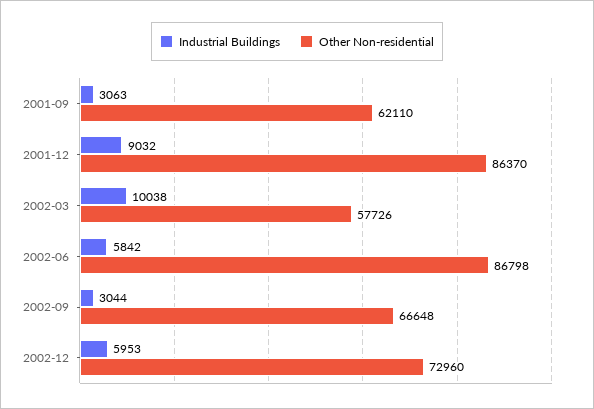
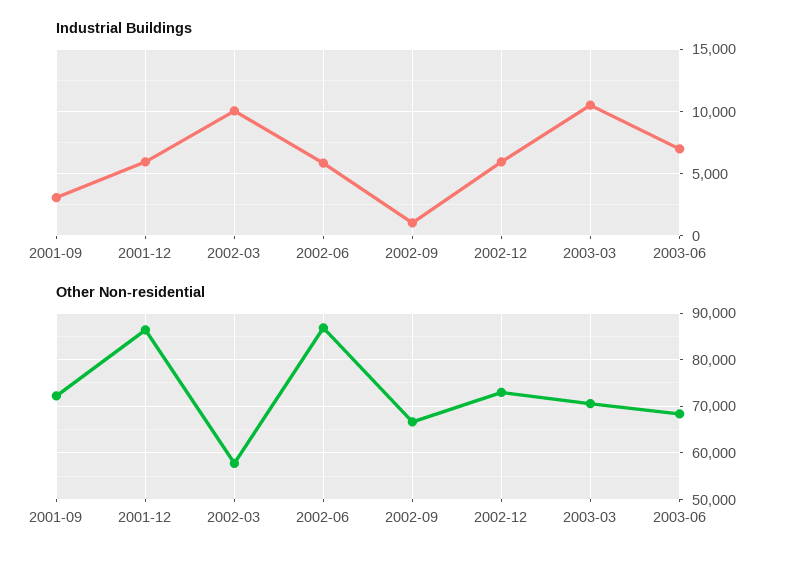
Other Non-residential, 2001-09: 62110 -> 72000
Industrial Buildings, 2001-12: 9032 -> 6000
Industrial Buildings, 2002-09: 3044 -> 1000
Industrial Buildings, 2003-03: none -> 10500
Industrial Buildings, 2003-06: none -> 7000
Other Non-residential, 2003-03: none -> 70000
Other Non-residential, 2003-06: none -> 68000

